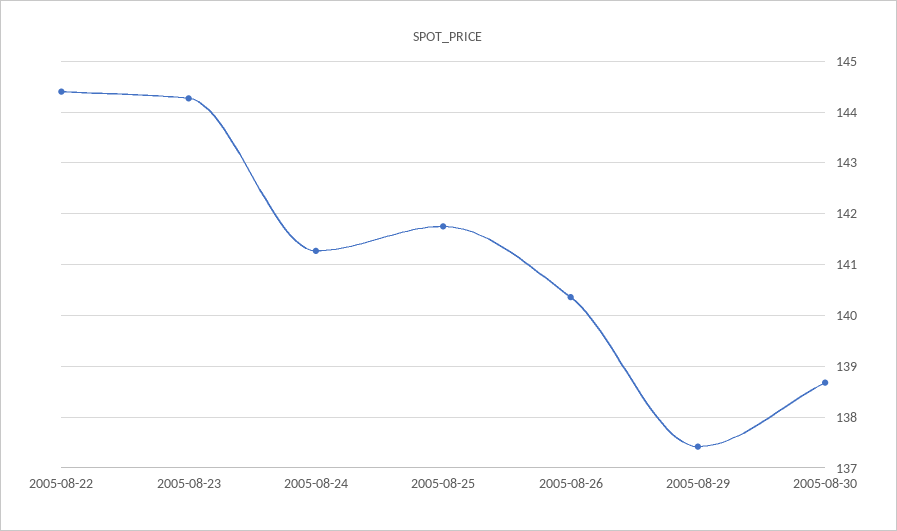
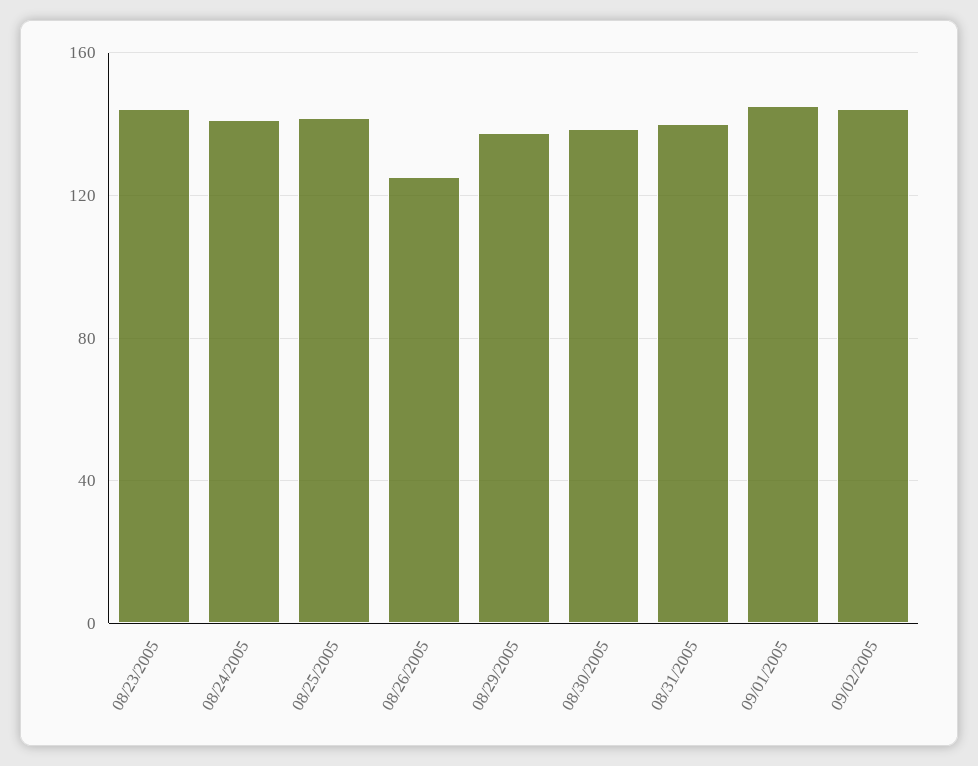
2005-08-22: 144.4 -> none
2005-08-26: 140.4 -> 125
08/31/2005: none -> 140
09/01/2005: none -> 145
09/02/2005: none -> 145

